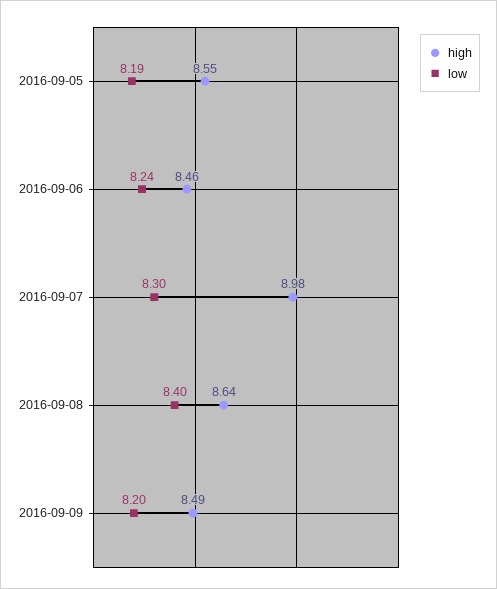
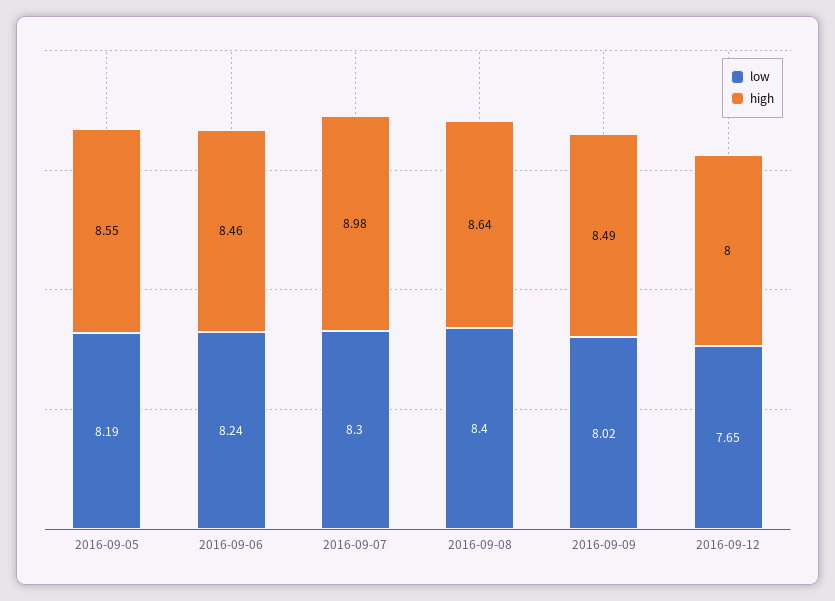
low, 2016-09-09: 8.2 -> 8.02
low, 2016-09-12: none -> 7.65
high, 2016-09-12: none -> 8

